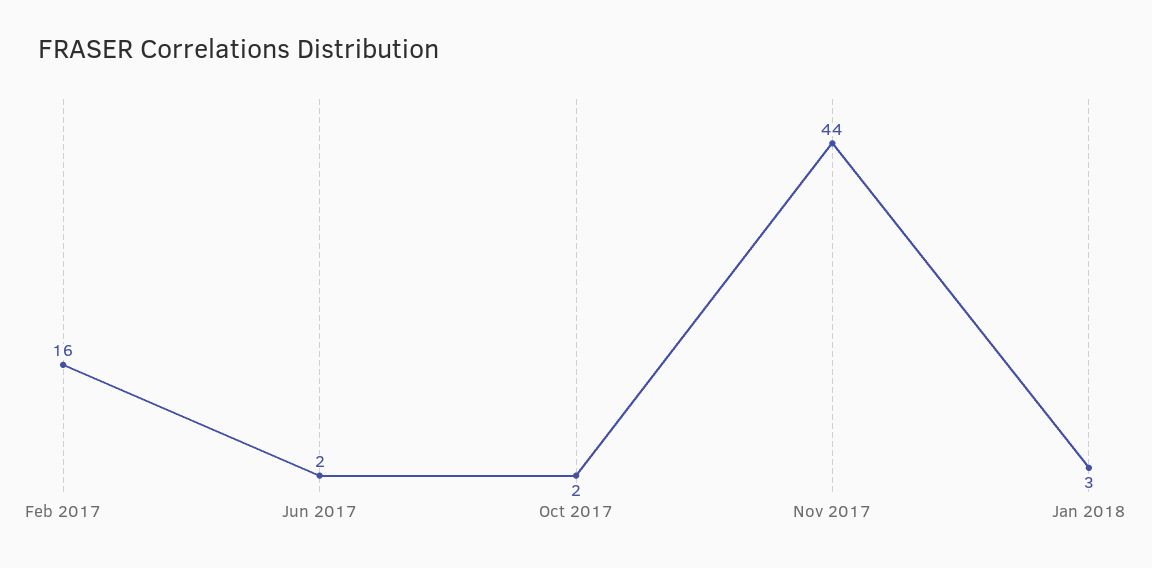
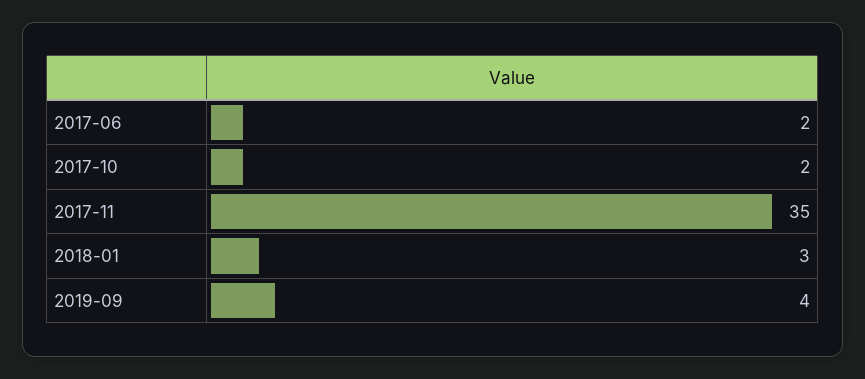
Feb 2017: 16 -> none
Nov 2017: 44 -> 35
2019-09: none -> 4

